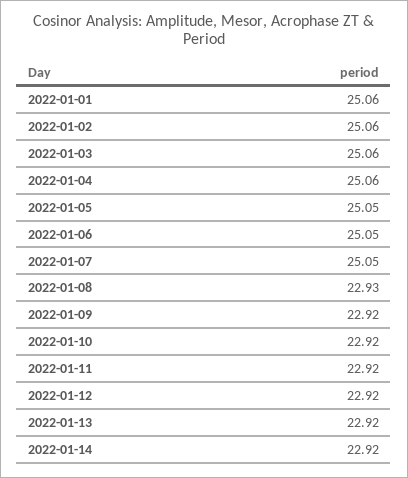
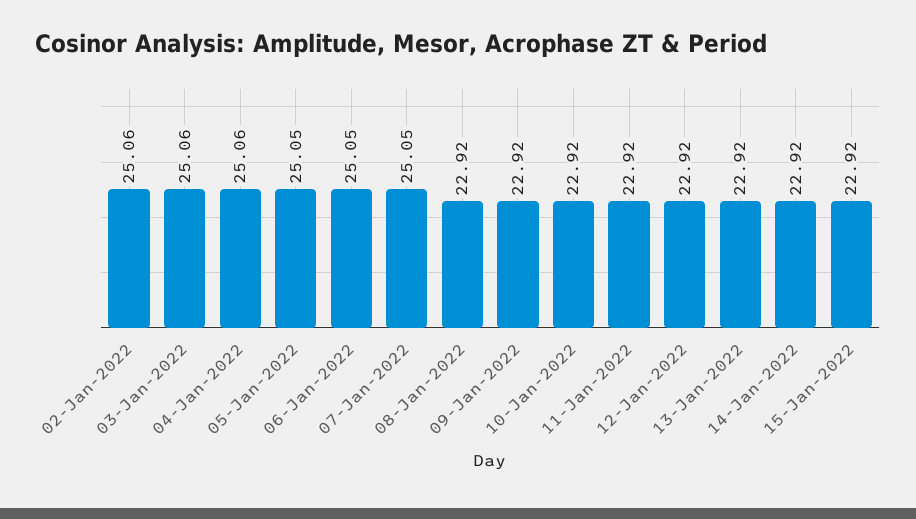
2022-01-01: 25.06 -> none
2022-01-08: 22.93 -> 22.92
15-Jan-2022: none -> 22.92

